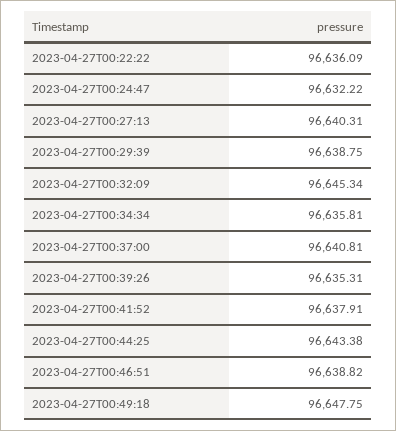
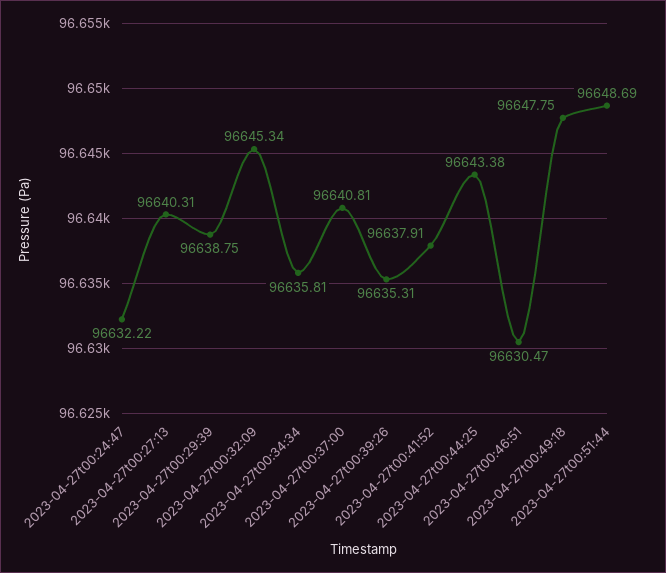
2023-04-27T00:22:22: 96636.09 -> none
2023-04-27T00:46:51: 96638.82 -> 96630.47
2023-04-27t00:51:44: none -> 96648.69

